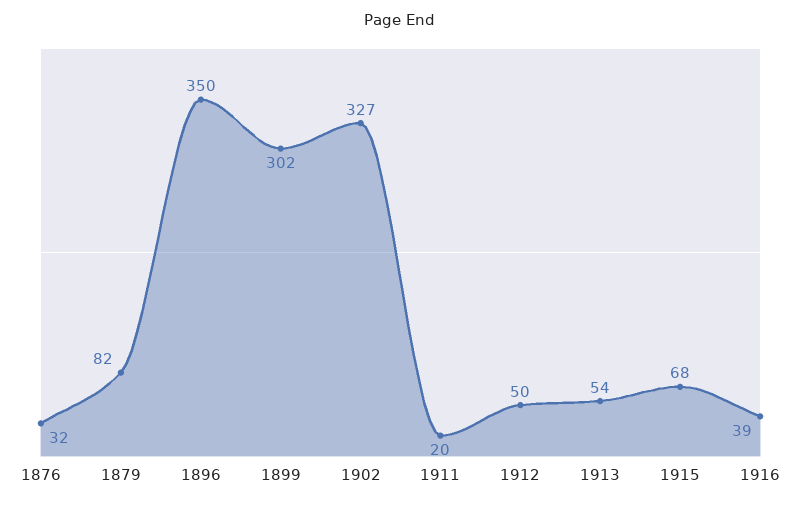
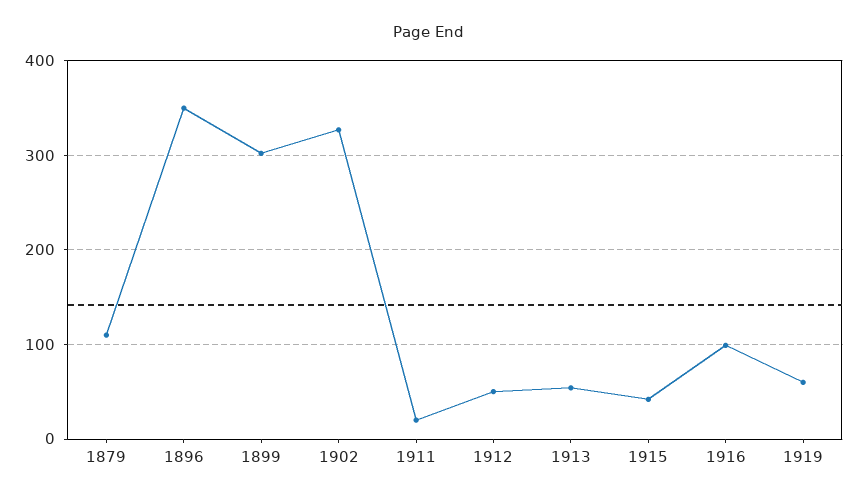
1876: 32 -> none
1879: 82 -> 110
1915: 68 -> 40
1916: 39 -> 100
1919: none -> 60

